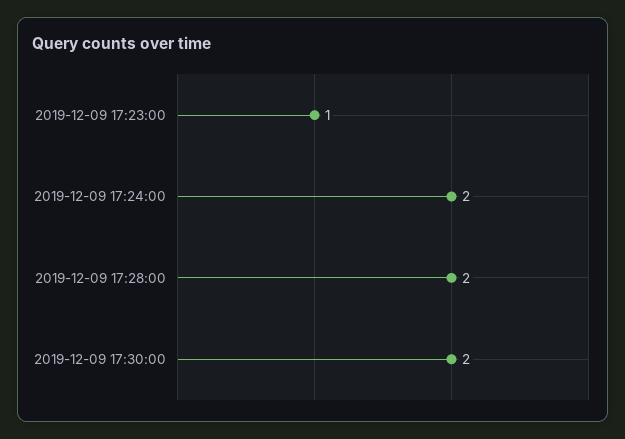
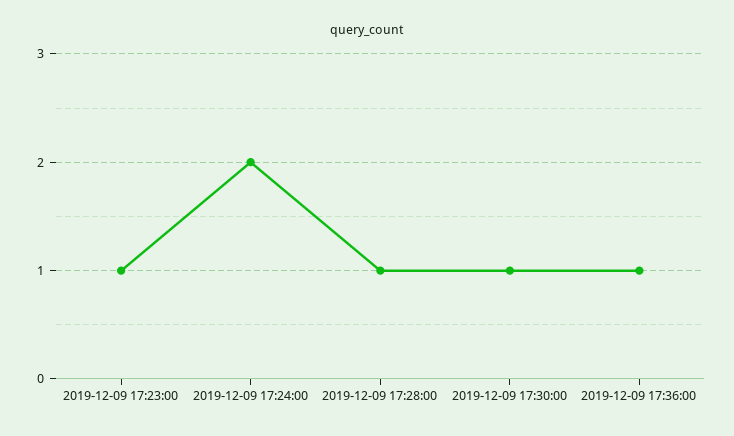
2019-12-09 17:28:00: 2 -> 1
2019-12-09 17:30:00: 2 -> 1
2019-12-09 17:36:00: none -> 1

